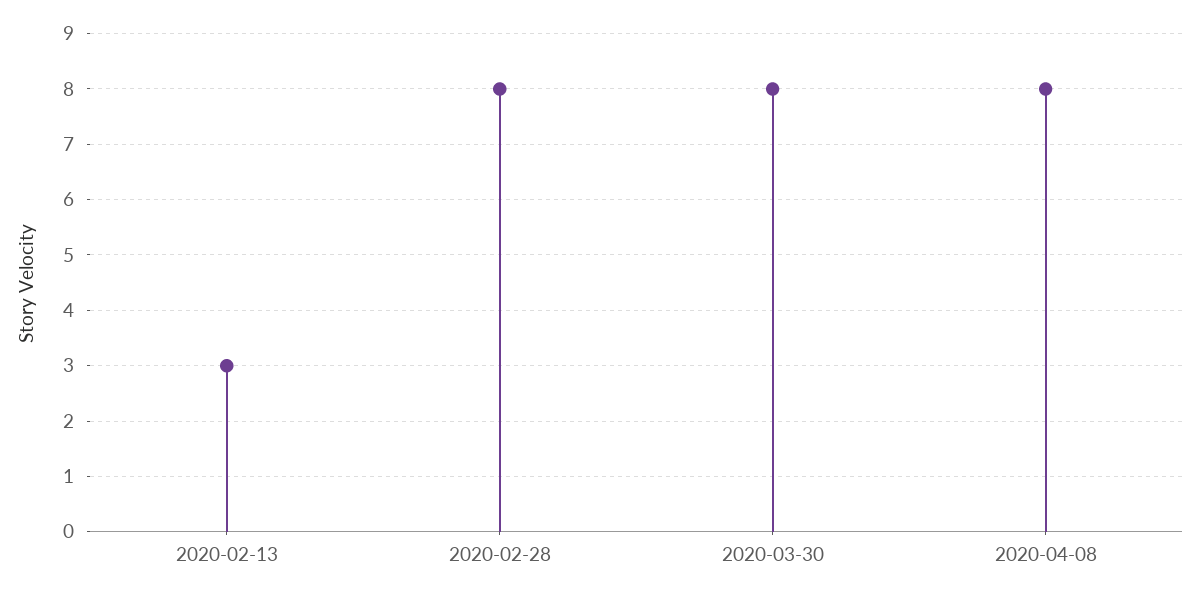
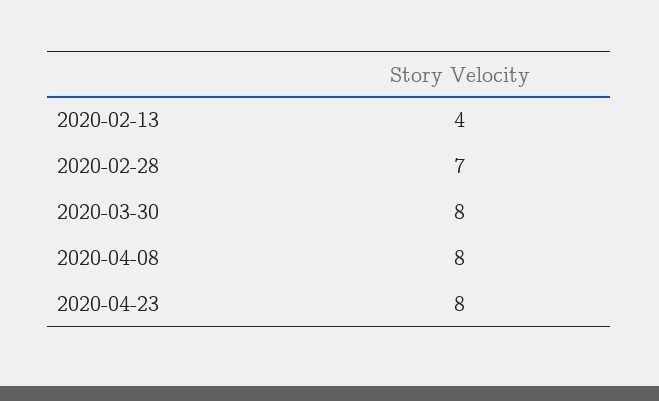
2020-02-13: 3 -> 4
2020-02-28: 8 -> 7
2020-04-23: none -> 8

